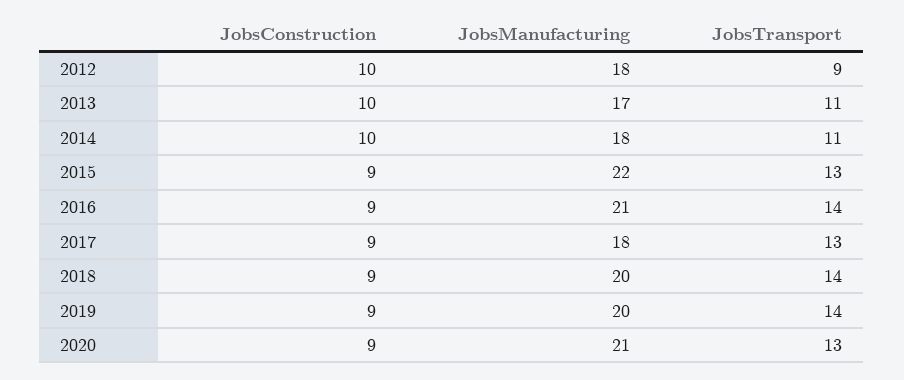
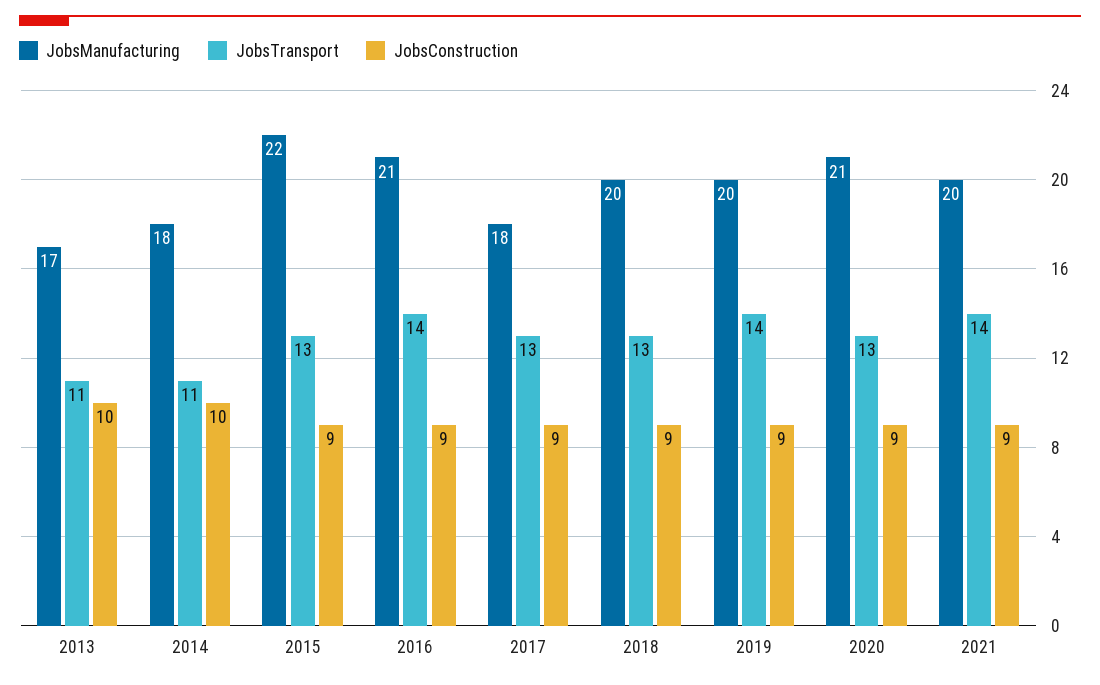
JobsConstruction, 2012: 10 -> none
JobsManufacturing, 2012: 18 -> none
JobsTransport, 2012: 9 -> none
JobsTransport, 2018: 14 -> 13
JobsManufacturing, 2021: none -> 20
JobsTransport, 2021: none -> 14
JobsConstruction, 2021: none -> 9

